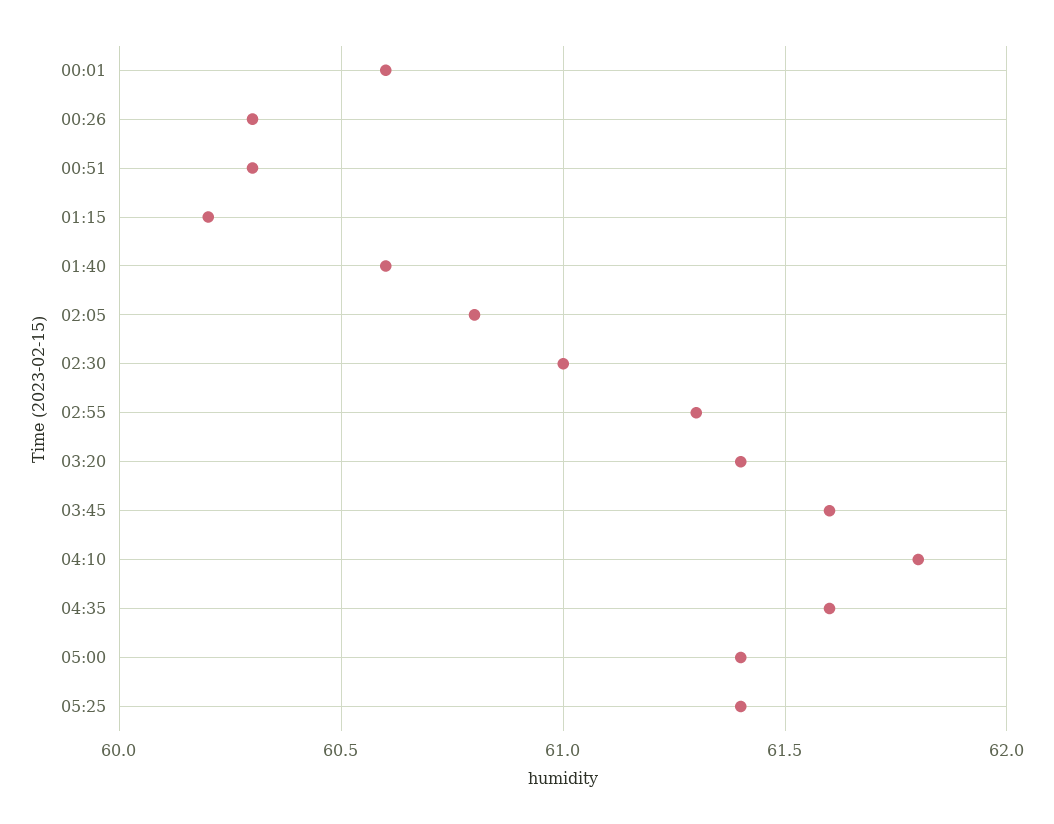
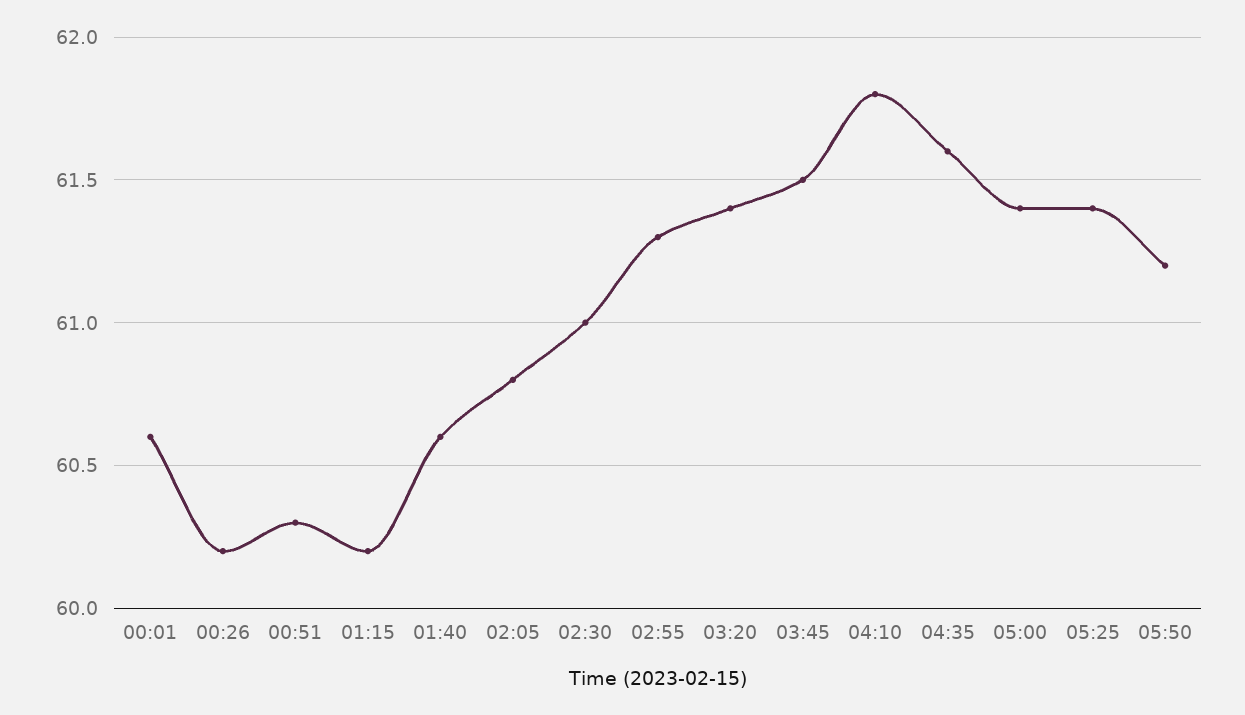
00:26: 60.3 -> 60.2
03:45: 61.6 -> 61.5
05:50: none -> 61.2

